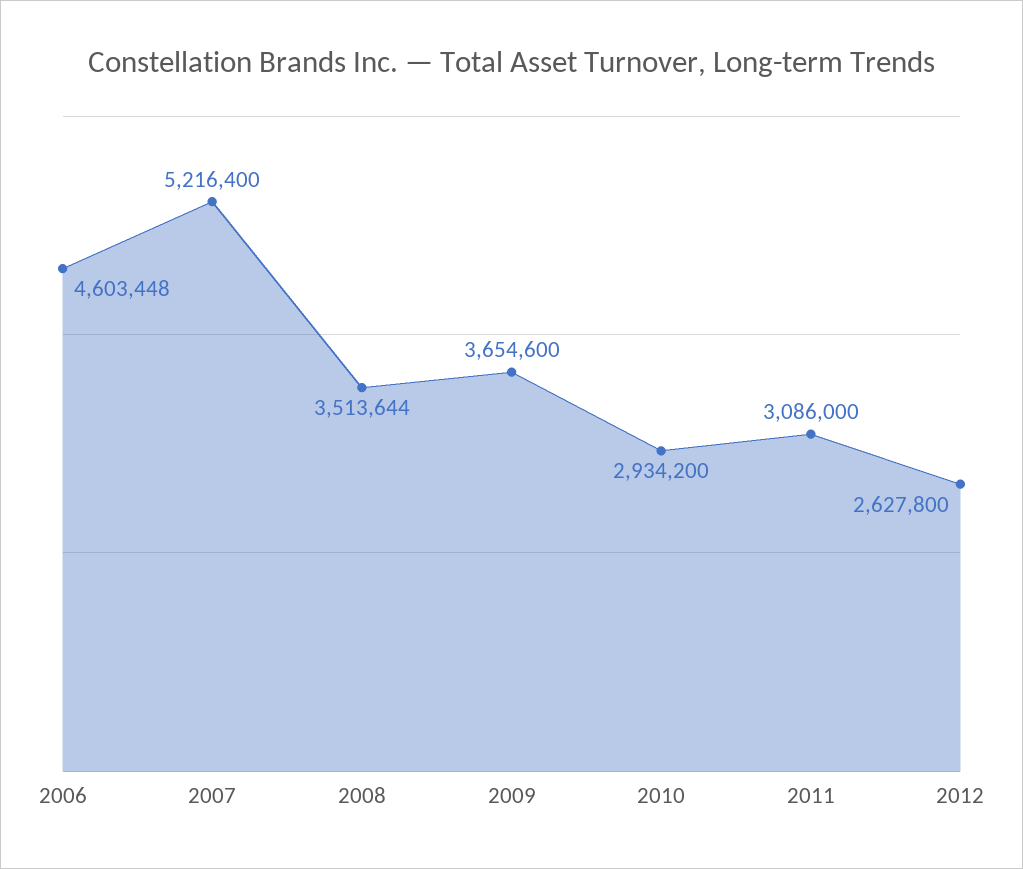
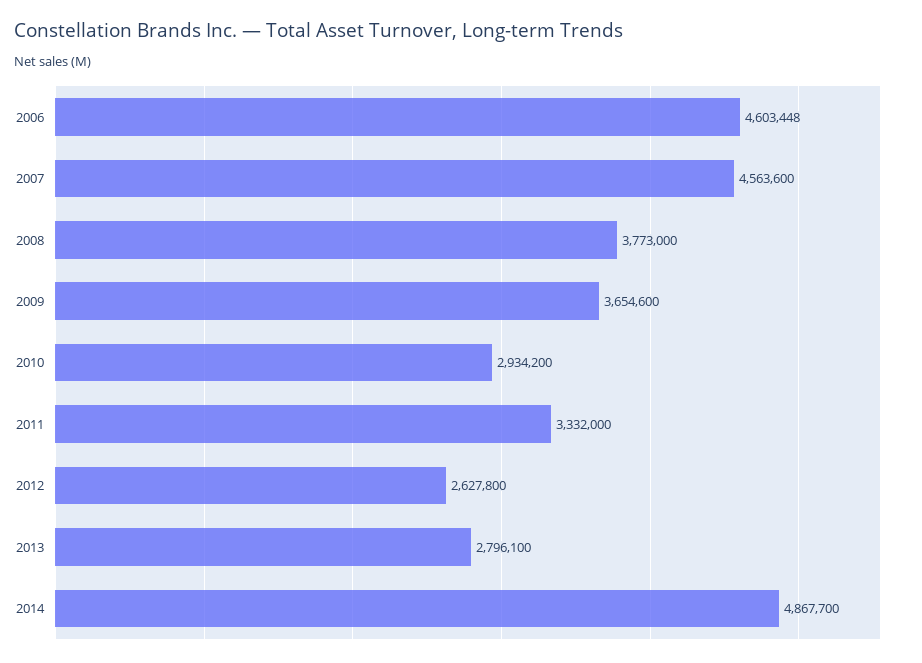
2007: 5216400 -> 4563600
2008: 3513644 -> 3773000
2011: 3086000 -> 3332000
2013: none -> 2796100
2014: none -> 4867700

